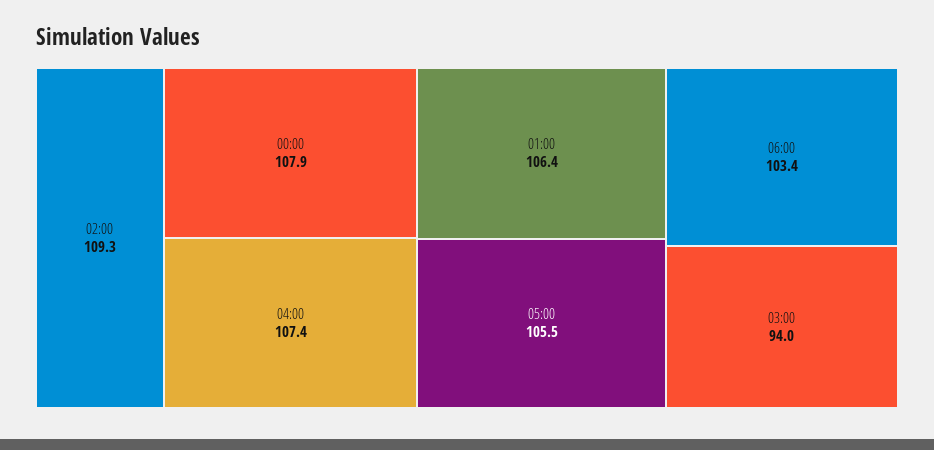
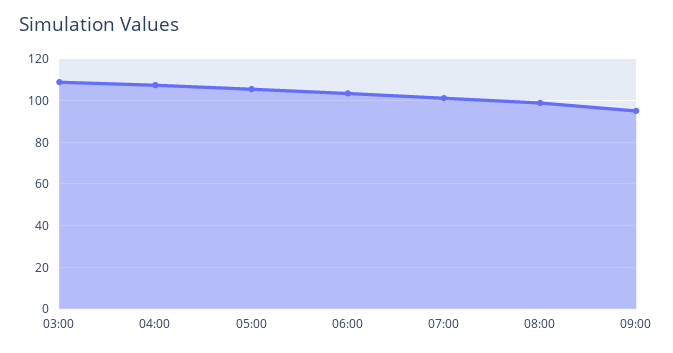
02:00: 109.3 -> none
00:00: 107.9 -> none
01:00: 106.4 -> none
03:00: 94 -> 110
07:00: none -> 100
08:00: none -> 100
09:00: none -> 95

